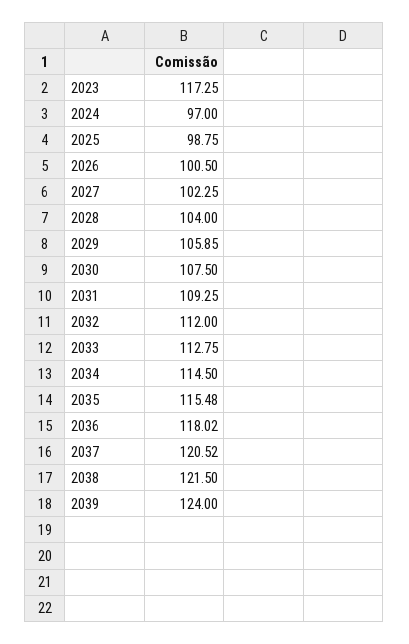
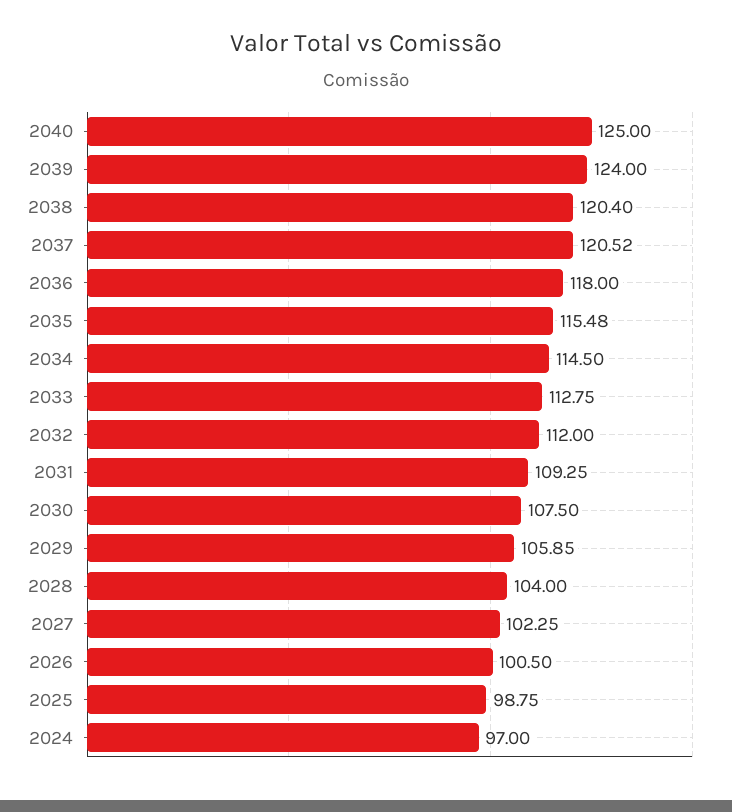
2023: 117.25 -> none
2036: 118.02 -> 118
2038: 121.5 -> 120.4
2040: none -> 125

